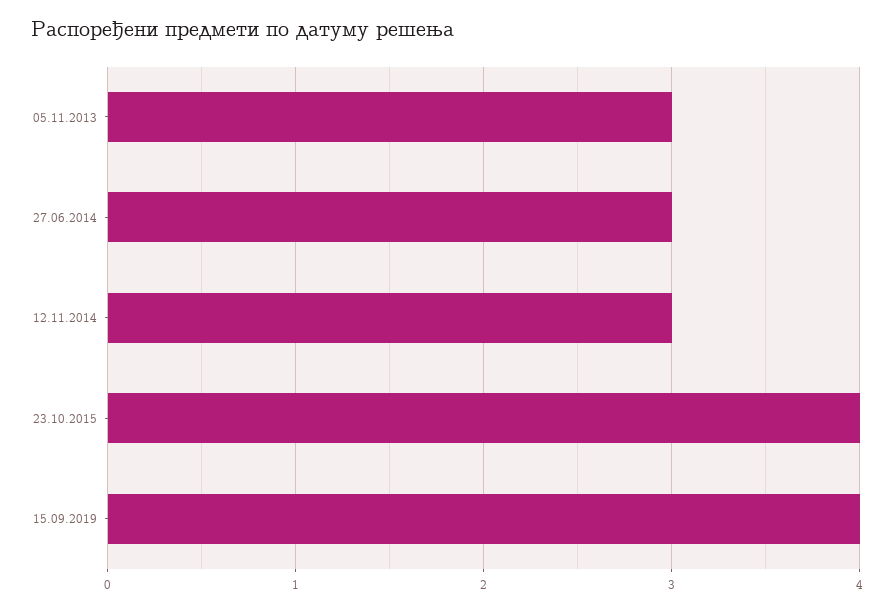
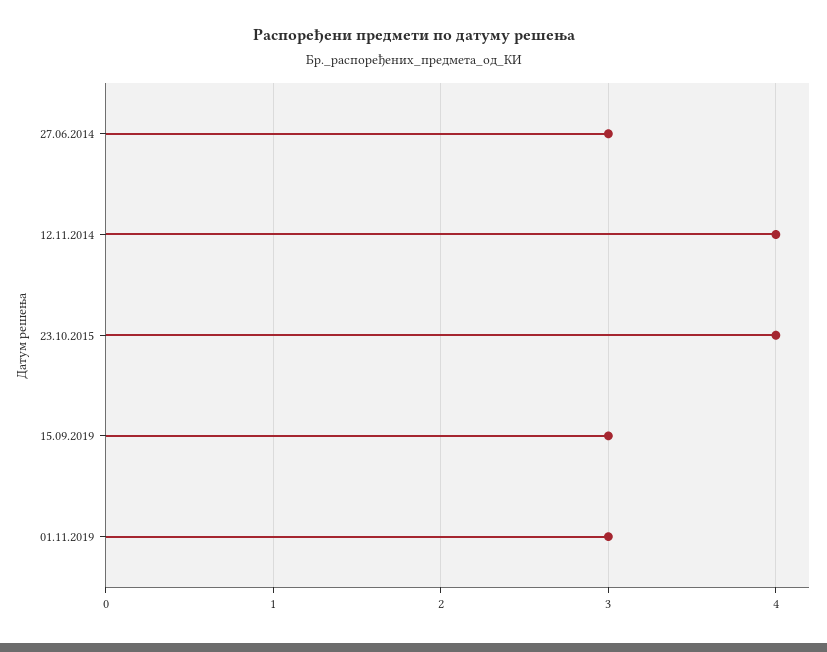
05.11.2013: 3 -> none
12.11.2014: 3 -> 4
15.09.2019: 4 -> 3
01.11.2019: none -> 3

